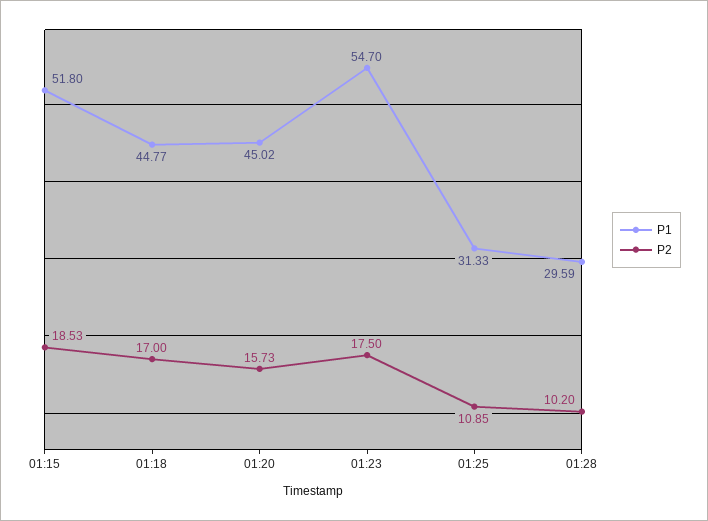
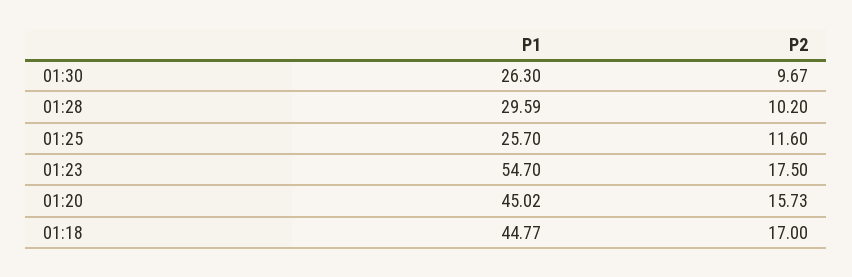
P1, 01:15: 51.8 -> none
P2, 01:15: 18.53 -> none
P1, 01:25: 31.33 -> 25.7
P2, 01:25: 10.85 -> 11.6
P1, 01:30: none -> 26.3
P2, 01:30: none -> 9.67

